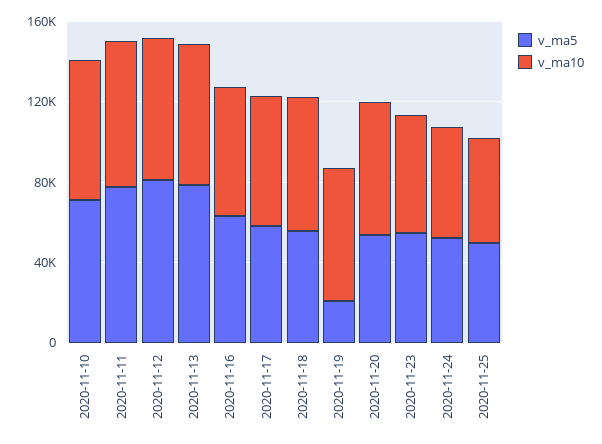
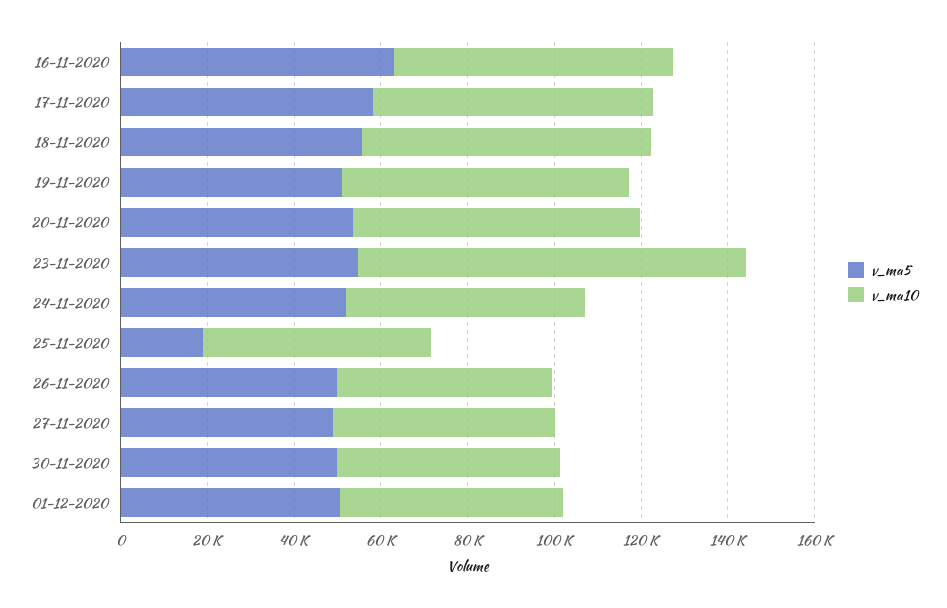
v_ma5, 2020-11-10: 70000 -> none
v_ma10, 2020-11-10: 70000 -> none
v_ma5, 2020-11-11: 80000 -> none
v_ma10, 2020-11-11: 70000 -> none
v_ma5, 2020-11-12: 80000 -> none
v_ma10, 2020-11-12: 70000 -> none
v_ma5, 2020-11-13: 80000 -> none
v_ma10, 2020-11-13: 70000 -> none
v_ma5, 2020-11-19: 20000 -> 50000
v_ma10, 2020-11-23: 60000 -> 90000
v_ma5, 2020-11-25: 50000 -> 20000
v_ma5, 26-11-2020: none -> 50000
v_ma10, 26-11-2020: none -> 50000
v_ma5, 27-11-2020: none -> 50000
v_ma10, 27-11-2020: none -> 50000
v_ma5, 30-11-2020: none -> 50000
v_ma10, 30-11-2020: none -> 50000
v_ma5, 01-12-2020: none -> 50000
v_ma10, 01-12-2020: none -> 50000

